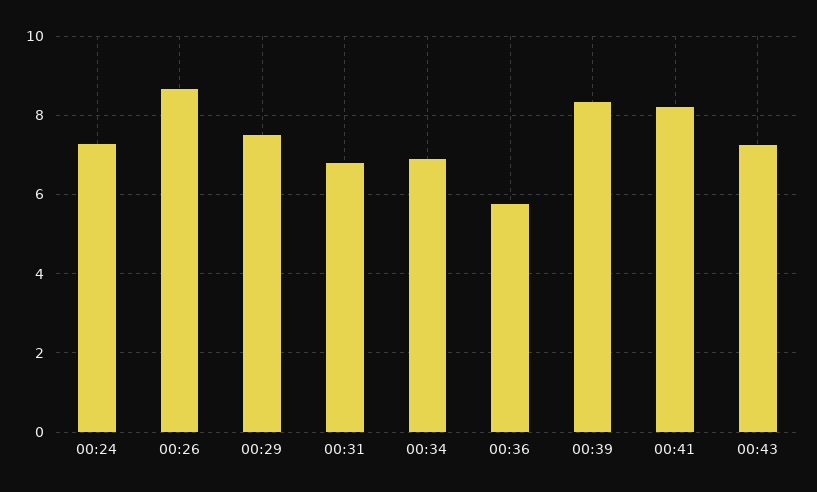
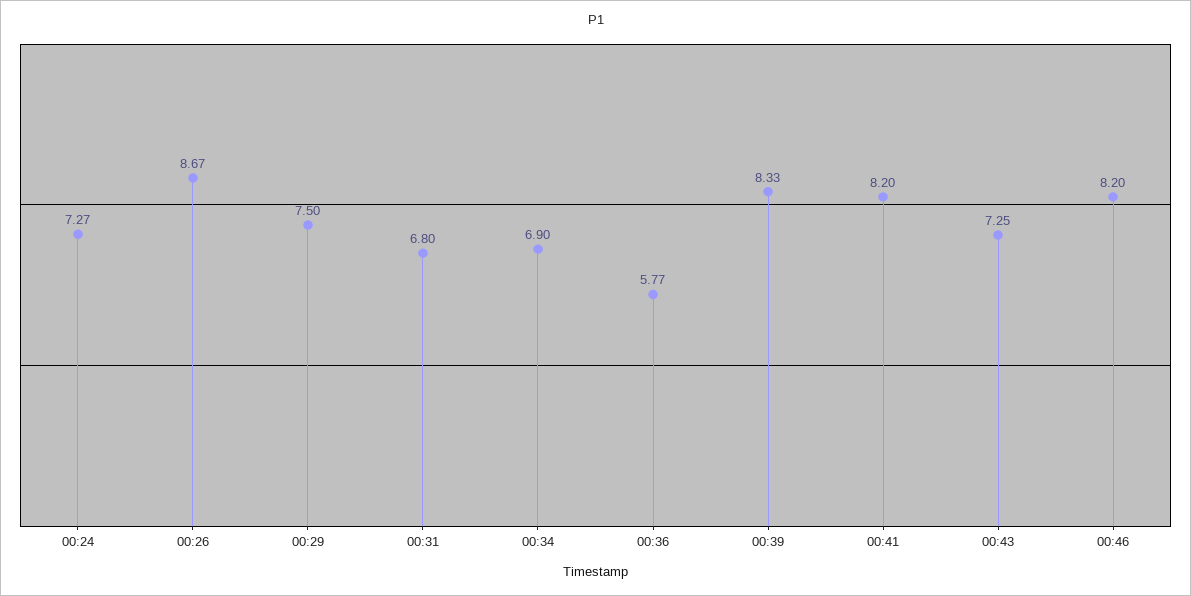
00:46: none -> 8.2

